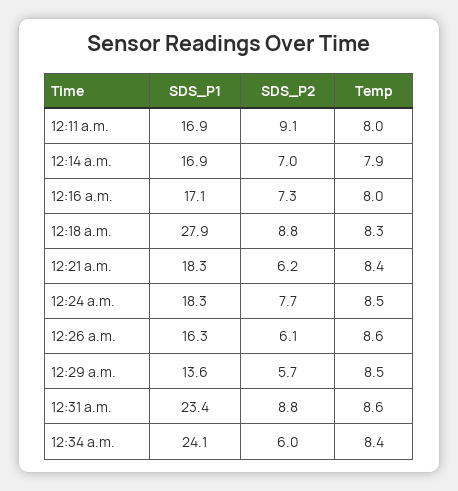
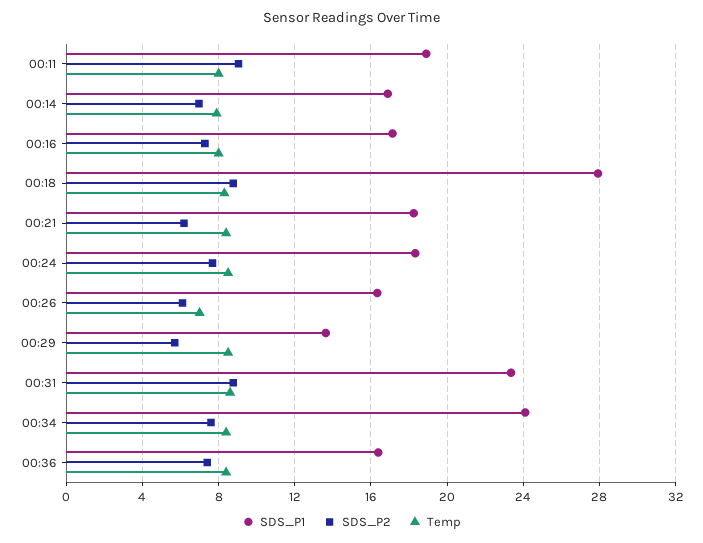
SDS_P1, 12:11 a.m.: 16.9 -> 19
Temp, 12:26 a.m.: 8.6 -> 7
SDS_P2, 12:34 a.m.: 6 -> 7.5
SDS_P1, 00:36: none -> 16.5
SDS_P2, 00:36: none -> 7.5
Temp, 00:36: none -> 8.5

